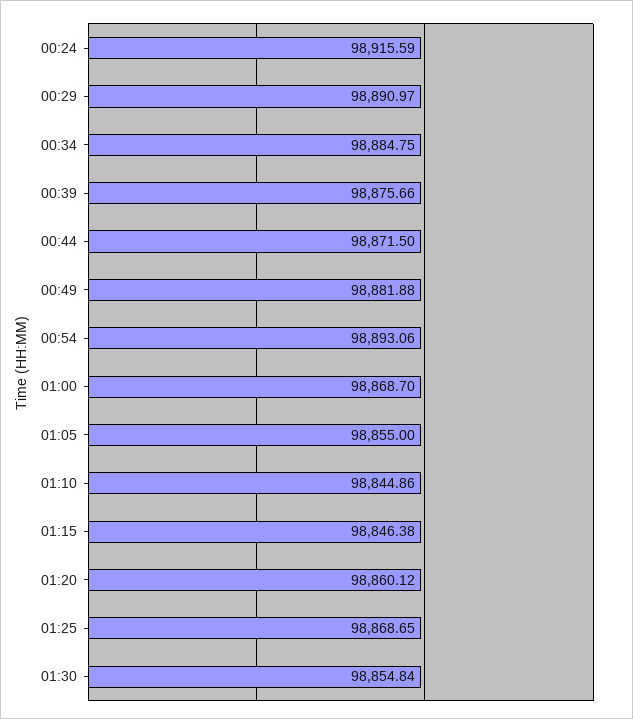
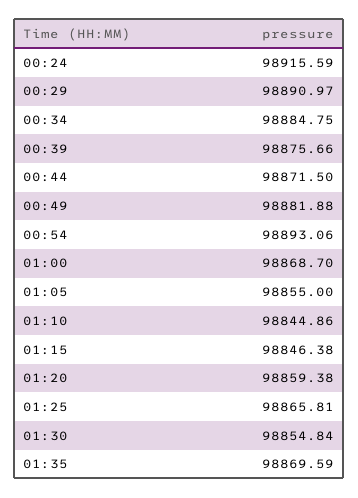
01:20: 98860.12 -> 98859.38
01:25: 98868.65 -> 98865.81
01:35: none -> 98869.59

